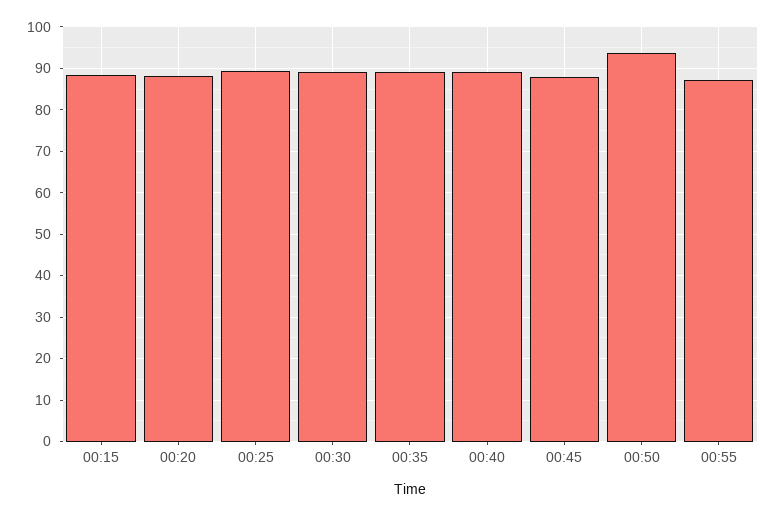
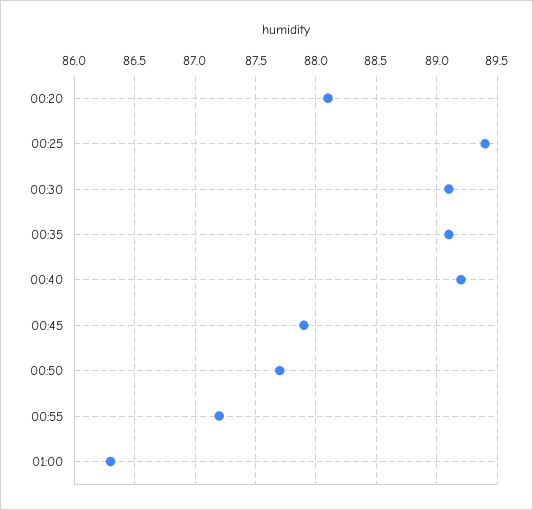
00:15: 88 -> none
00:50: 94 -> 87.7
01:00: none -> 86.3

